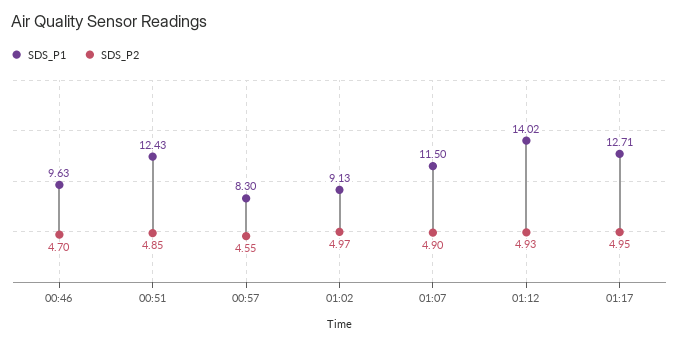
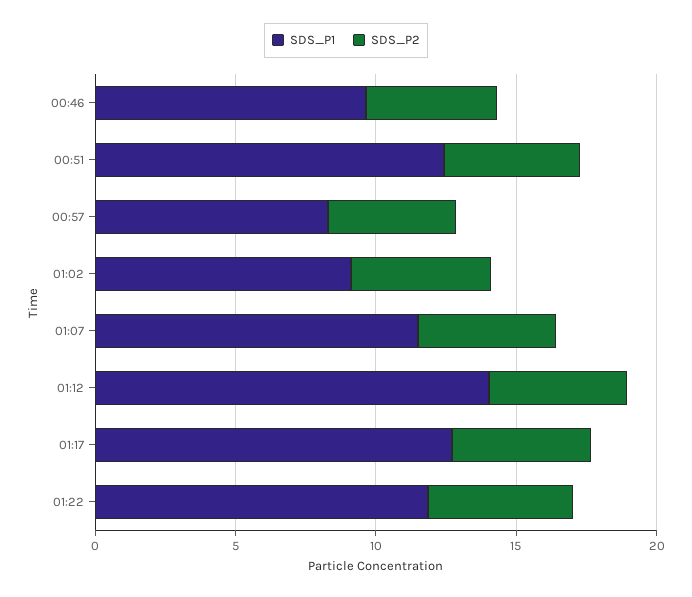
SDS_P1, 01:22: none -> 12
SDS_P2, 01:22: none -> 5

